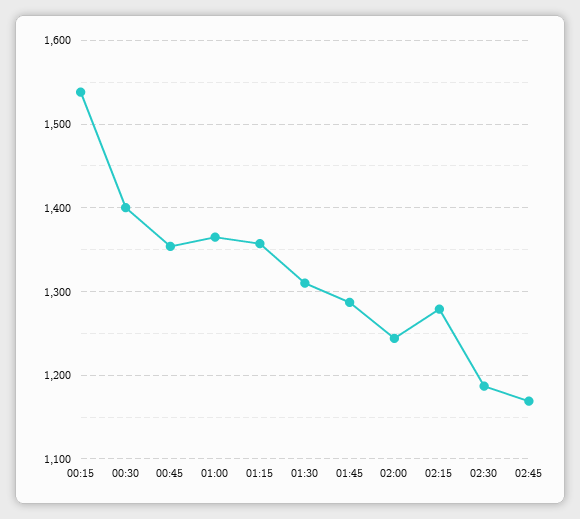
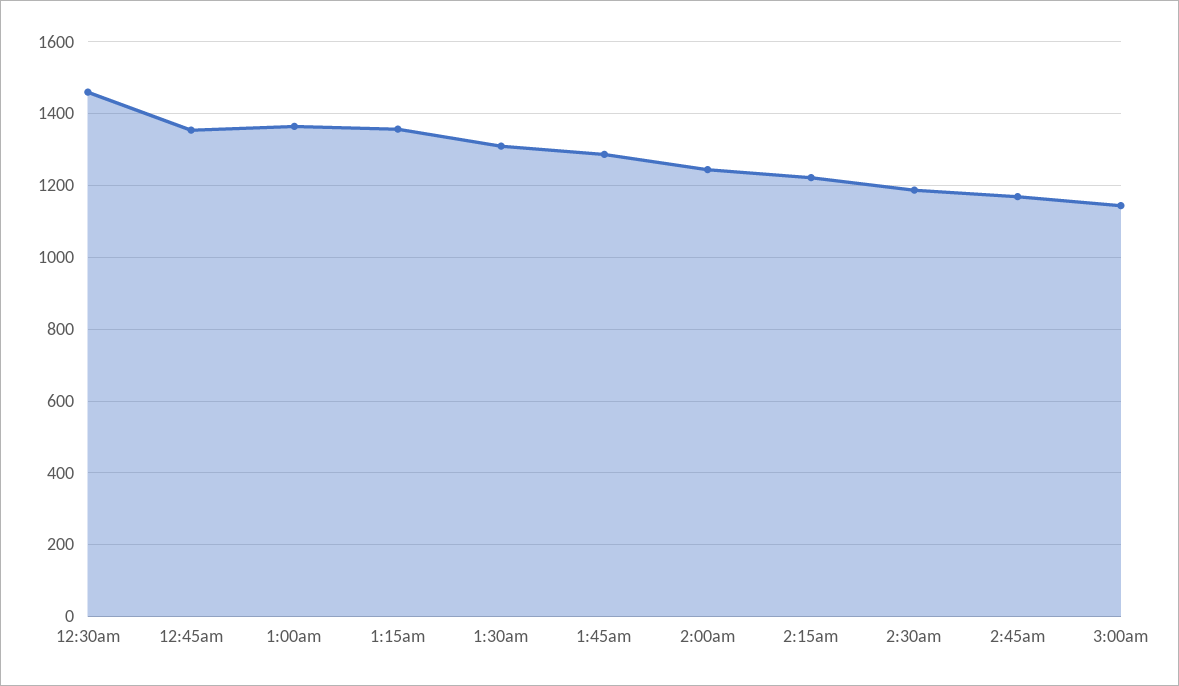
00:15: 1540 -> none
00:30: 1400 -> 1460
02:15: 1280 -> 1220
3:00am: none -> 1140

